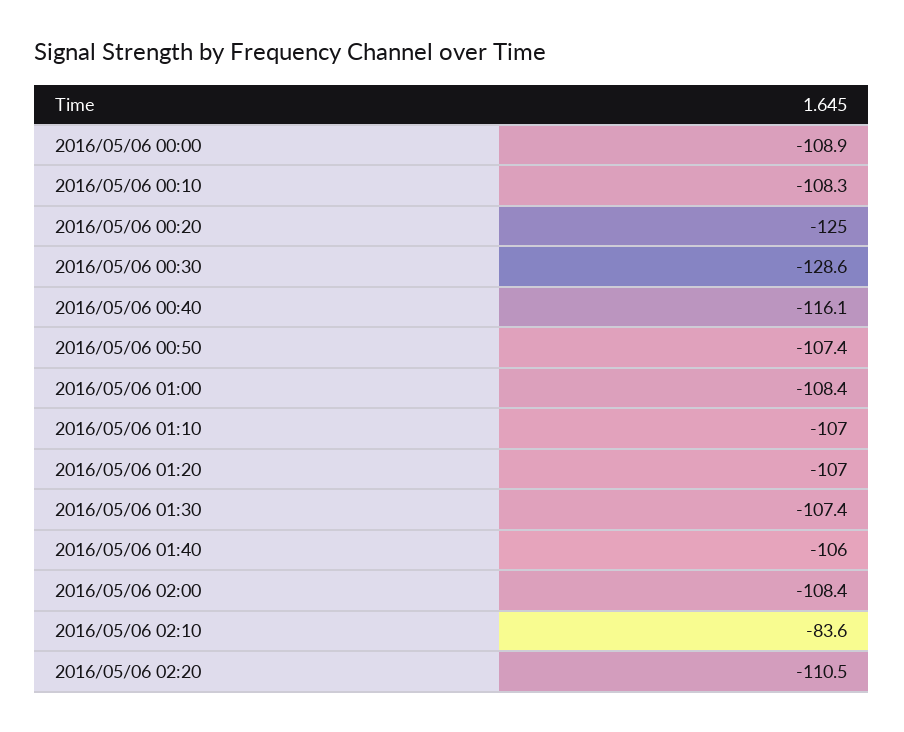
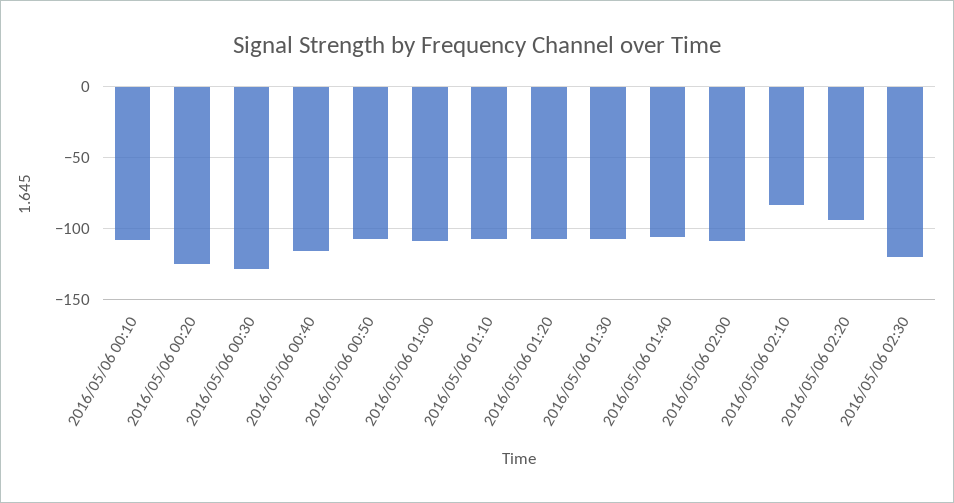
2016/05/06 00:00: -108.9 -> none
2016/05/06 02:20: -110.5 -> -95
2016/05/06 02:30: none -> -120

